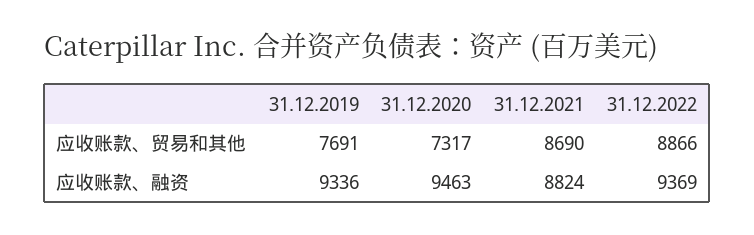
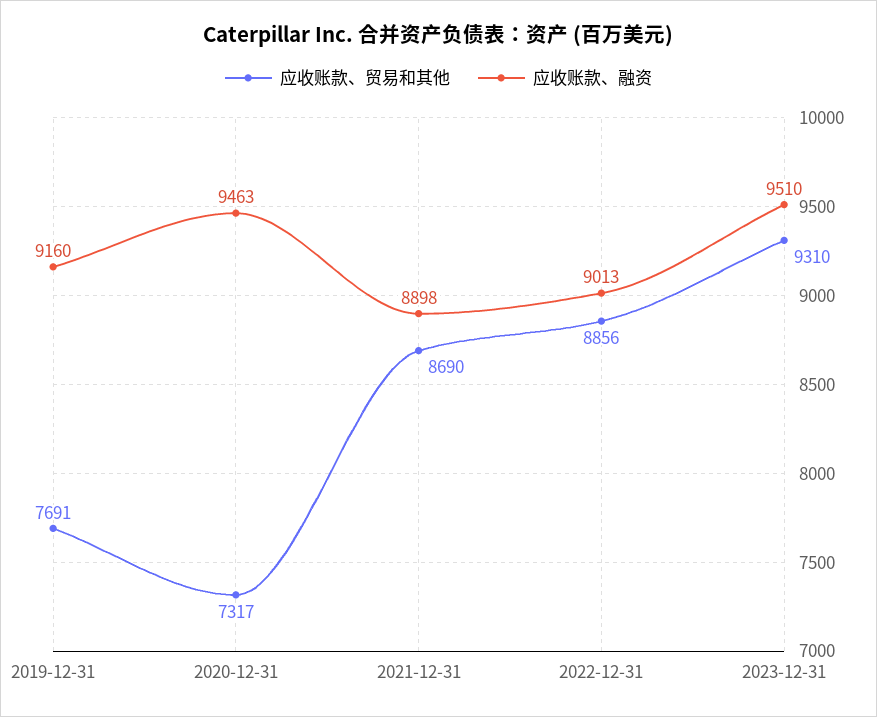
应收账款、贸易和其他, 31.12.2022: 8866 -> 8856
应收账款、融资, 31.12.2019: 9336 -> 9160
应收账款、融资, 31.12.2021: 8824 -> 8898
应收账款、融资, 31.12.2022: 9369 -> 9013
应收账款、贸易和其他, 2023-12-31: none -> 9310
应收账款、融资, 2023-12-31: none -> 9510

